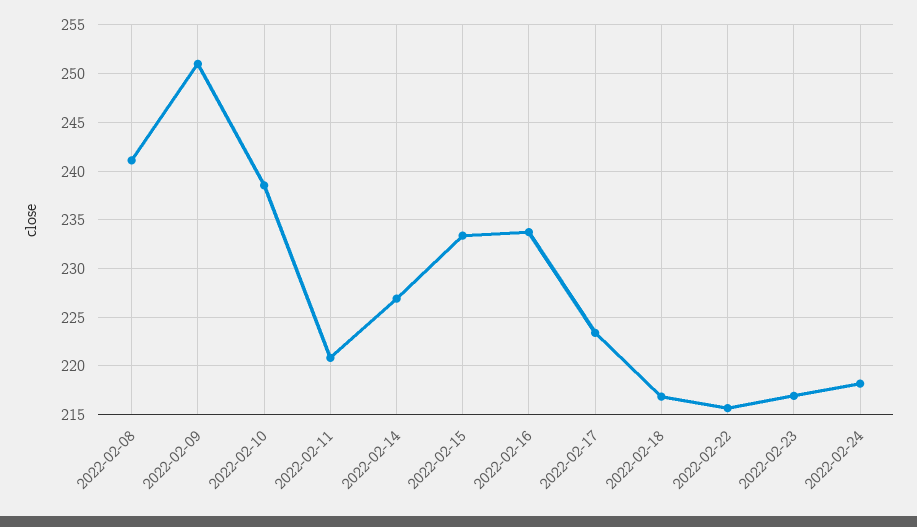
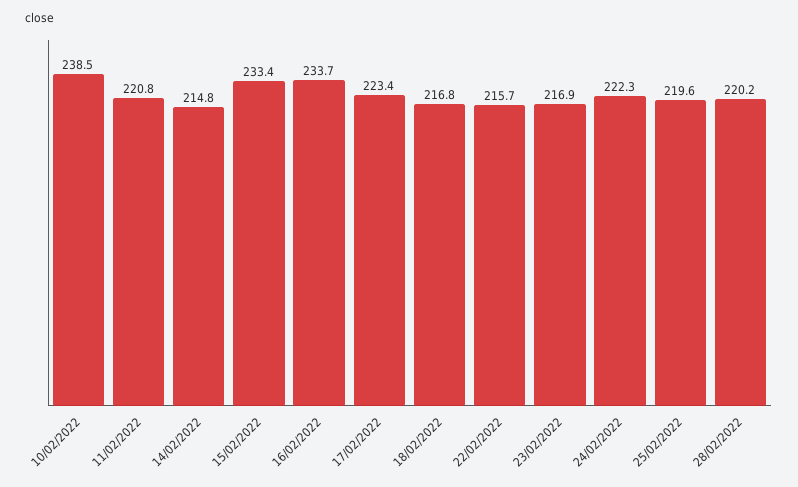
2022-02-08: 241 -> none
2022-02-09: 251 -> none
2022-02-14: 227 -> 214.8
2022-02-24: 218 -> 222.3
25/02/2022: none -> 219.6
28/02/2022: none -> 220.2

